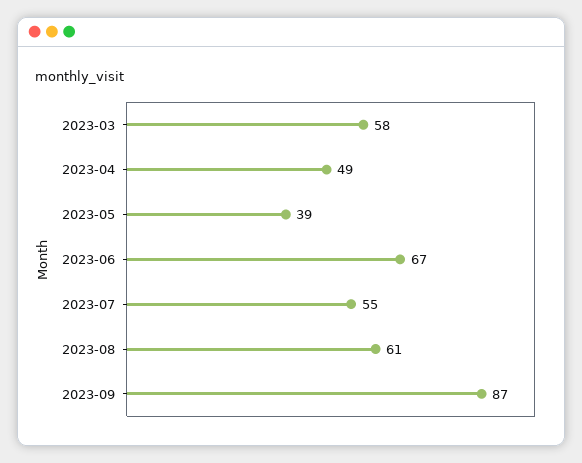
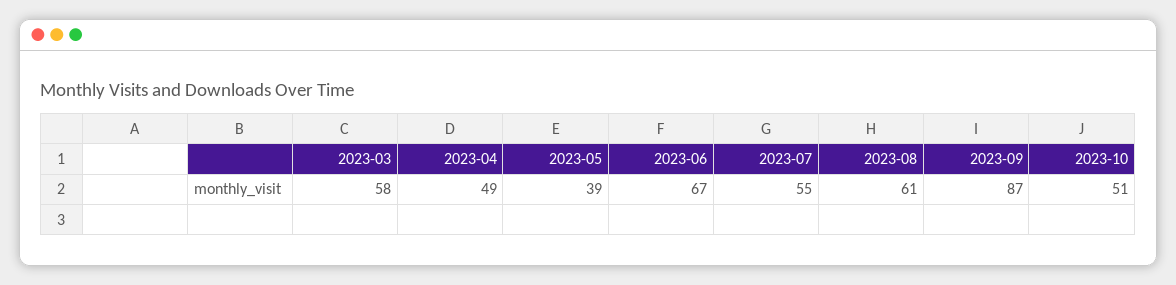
2023-10: none -> 51

